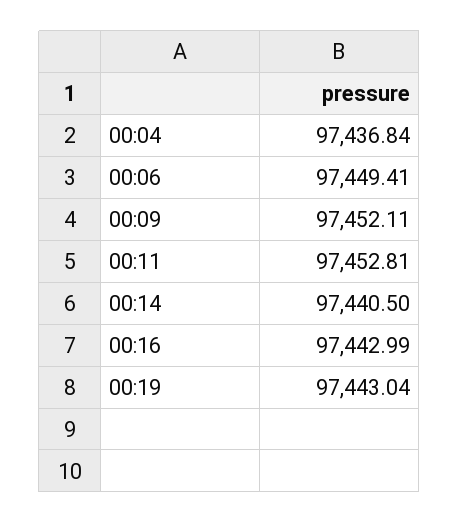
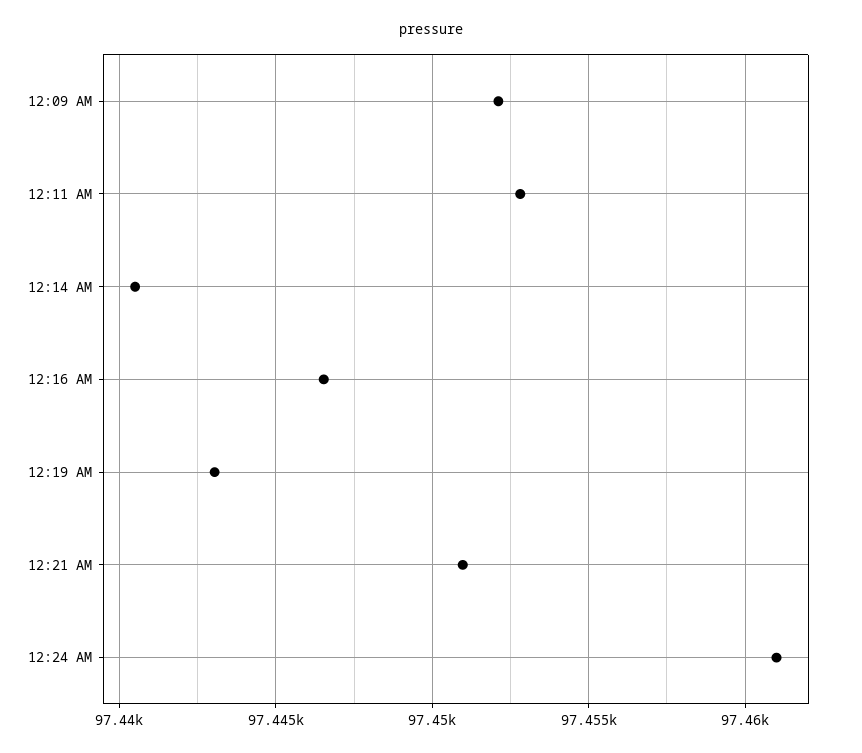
00:04: 97436.84 -> none
00:06: 97449.41 -> none
00:16: 97442.99 -> 97446.5
12:21 AM: none -> 97451
12:24 AM: none -> 97461

